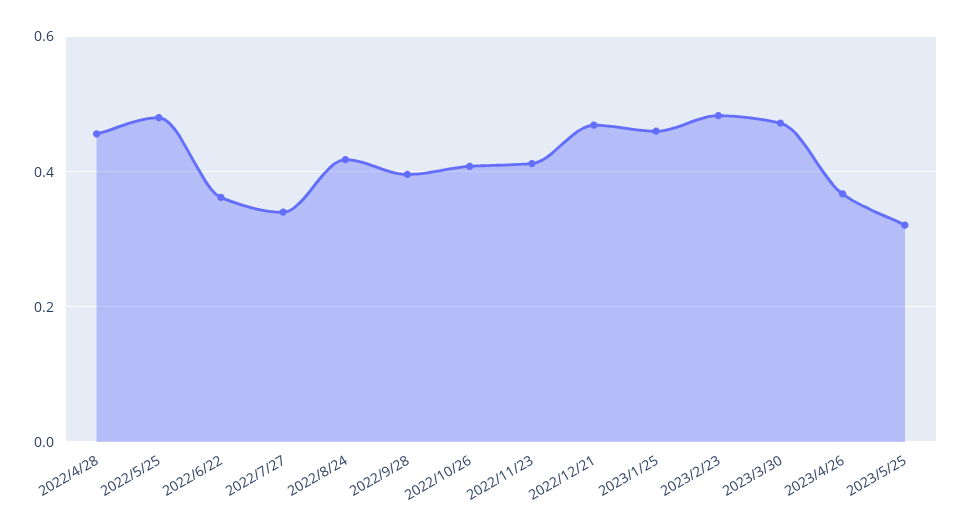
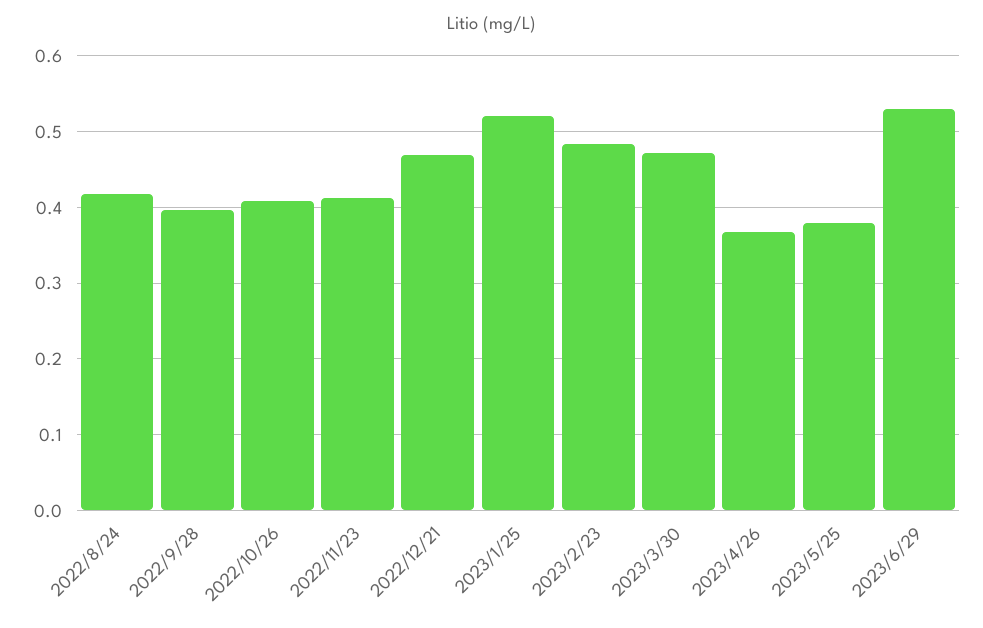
2022/4/28: 0.46 -> none
2022/5/25: 0.48 -> none
2022/6/22: 0.36 -> none
2022/7/27: 0.34 -> none
2023/1/25: 0.46 -> 0.52
2023/5/25: 0.32 -> 0.38
2023/6/29: none -> 0.53

